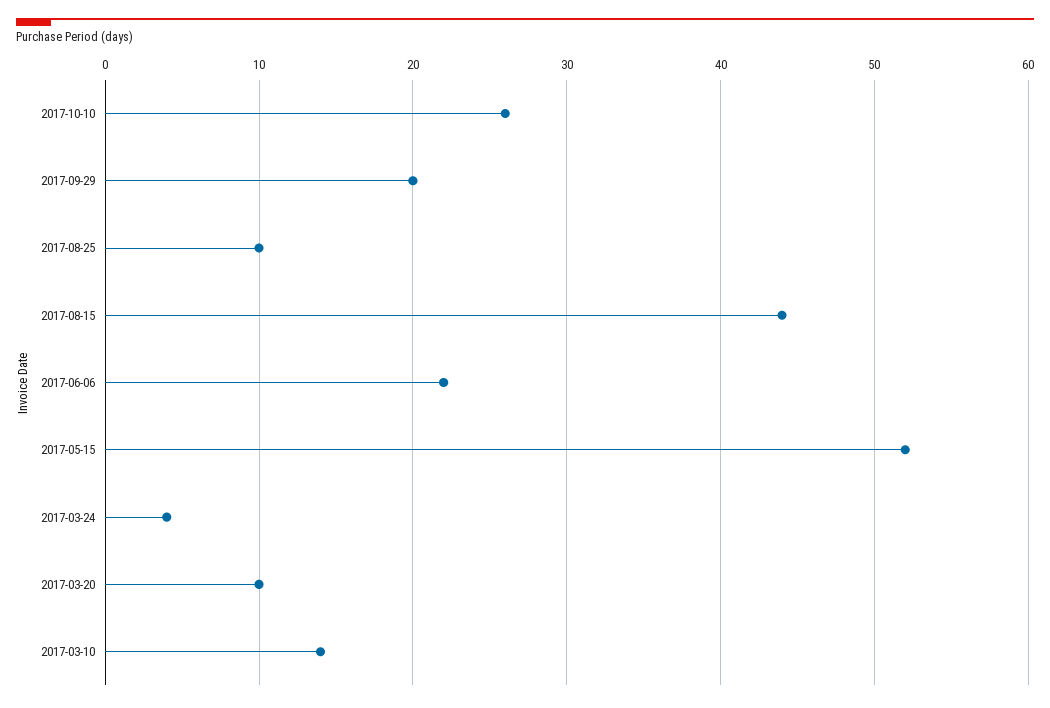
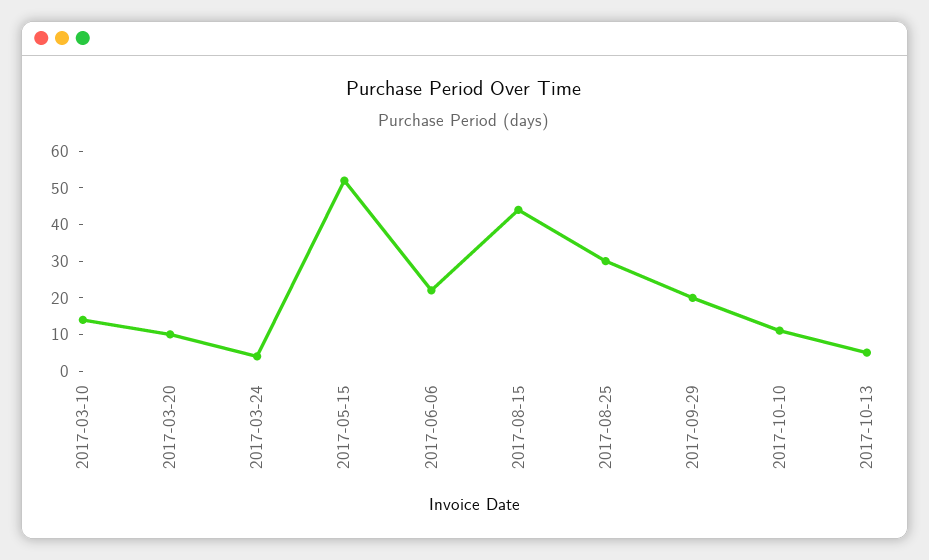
2017-10-10: 26 -> 10
2017-08-25: 10 -> 30
2017-10-13: none -> 5

